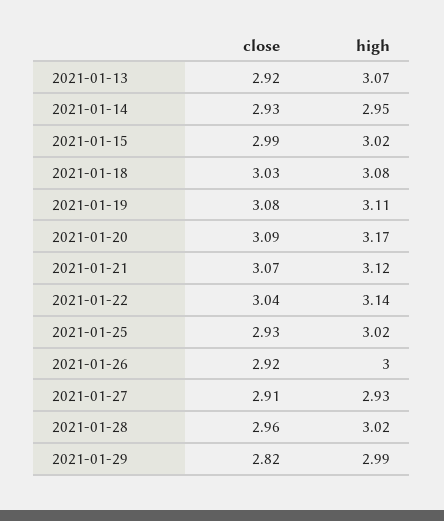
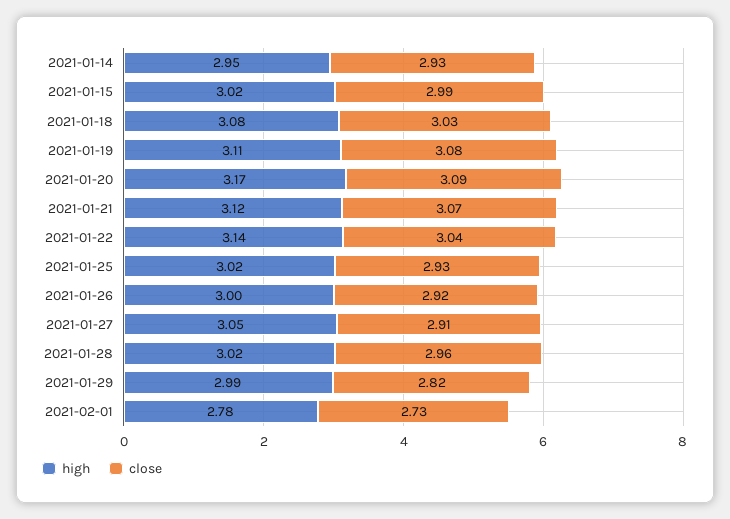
close, 2021-01-13: 2.92 -> none
high, 2021-01-13: 3.07 -> none
high, 2021-01-27: 2.93 -> 3.05
high, 2021-02-01: none -> 2.78
close, 2021-02-01: none -> 2.73

